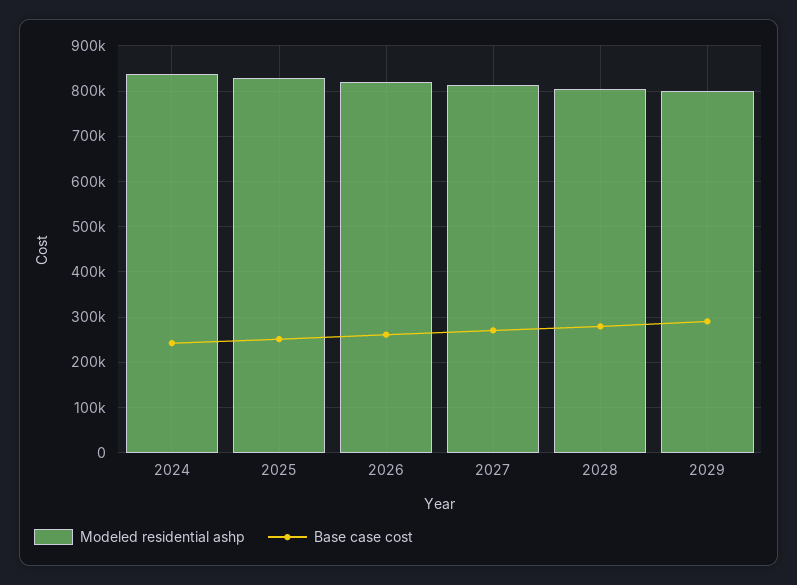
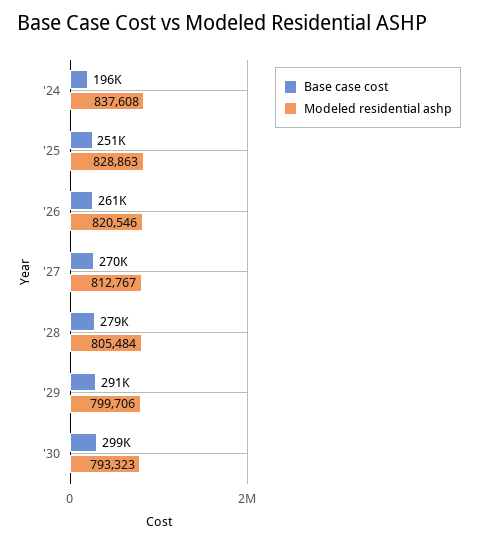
Base case cost, 2024: 240000 -> 196000
Base case cost, '30: none -> 299000
Modeled residential ashp, '30: none -> 793323

